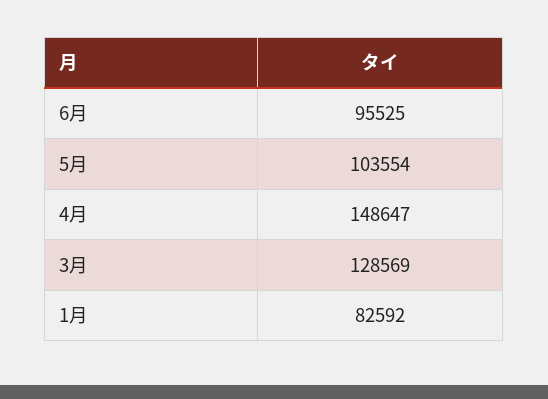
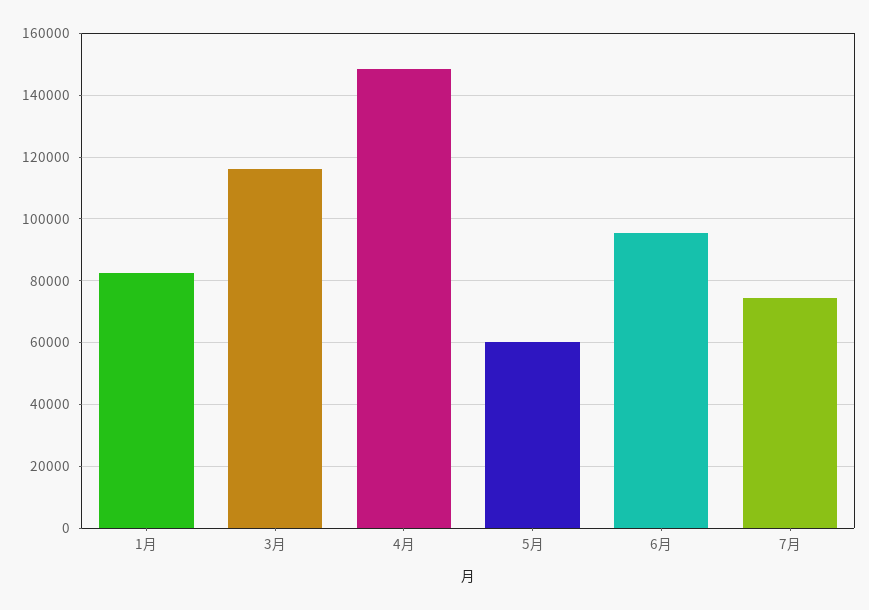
5月: 103554 -> 60000
3月: 128569 -> 116000
7月: none -> 74000

